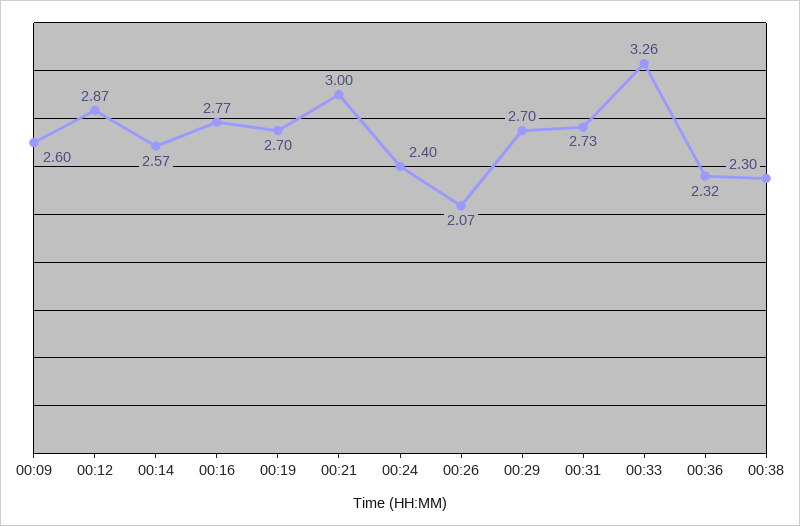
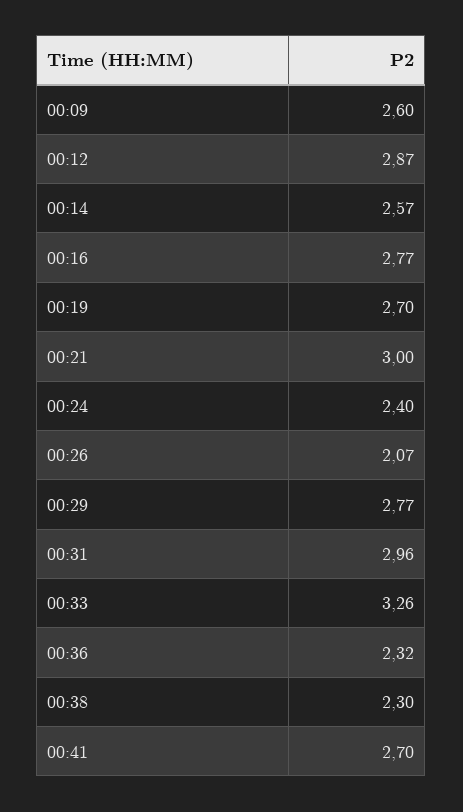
00:29: 2.7 -> 2.77
00:31: 2.73 -> 2.96
00:41: none -> 2.7

